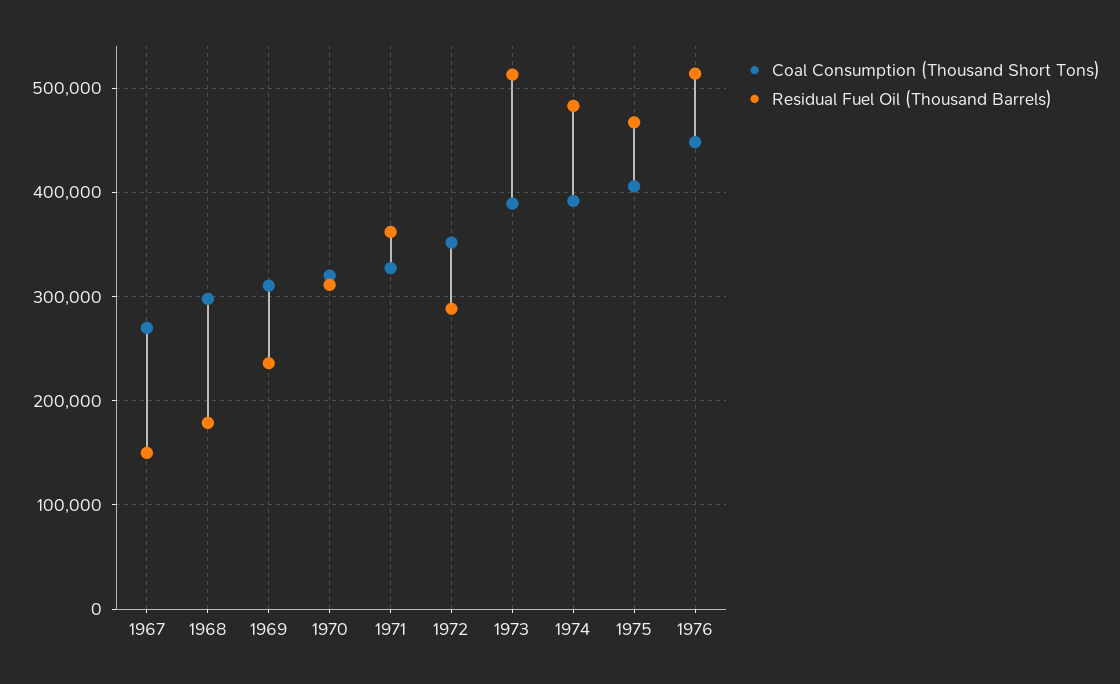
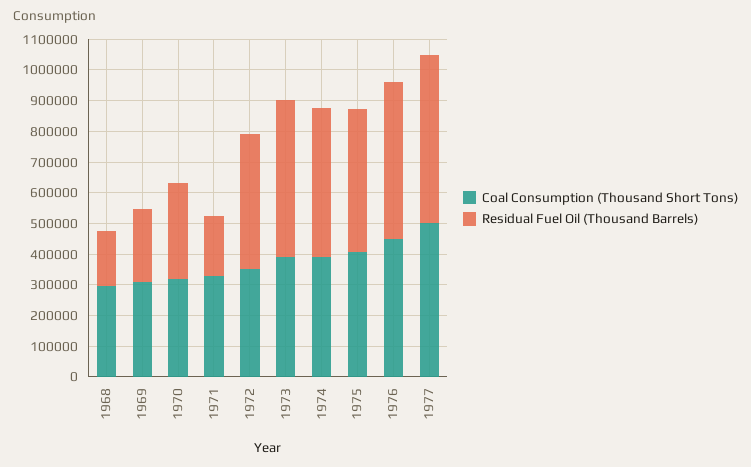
Coal Consumption (Thousand Short Tons), 1967: 270000 -> none
Residual Fuel Oil (Thousand Barrels), 1967: 150000 -> none
Residual Fuel Oil (Thousand Barrels), 1971: 360000 -> 200000
Residual Fuel Oil (Thousand Barrels), 1972: 290000 -> 450000
Coal Consumption (Thousand Short Tons), 1977: none -> 500000
Residual Fuel Oil (Thousand Barrels), 1977: none -> 550000

